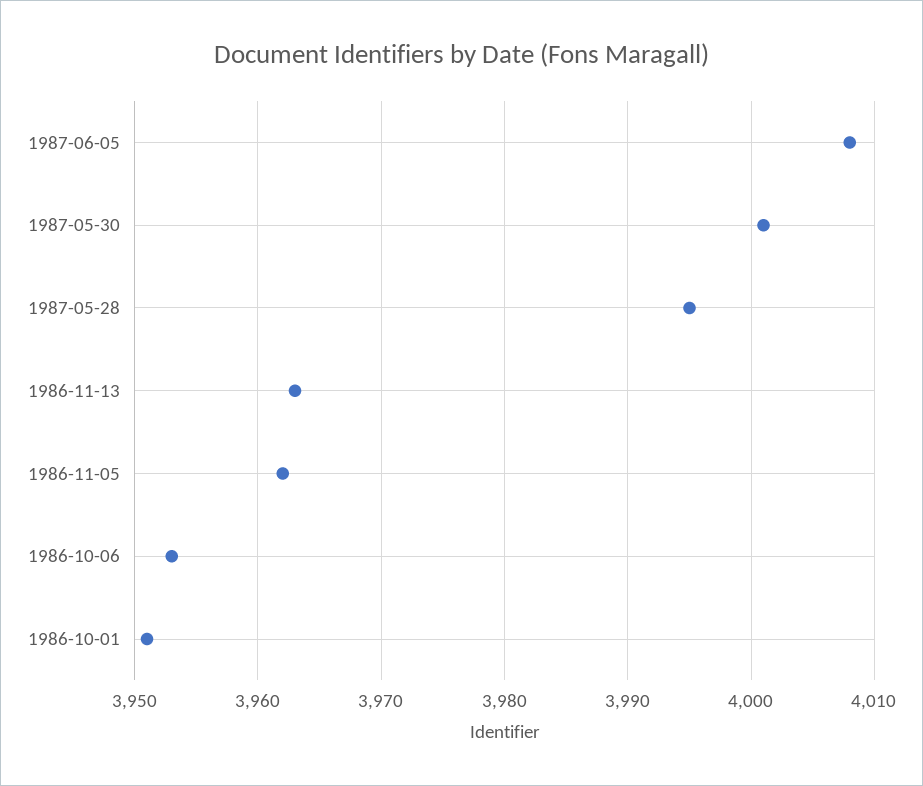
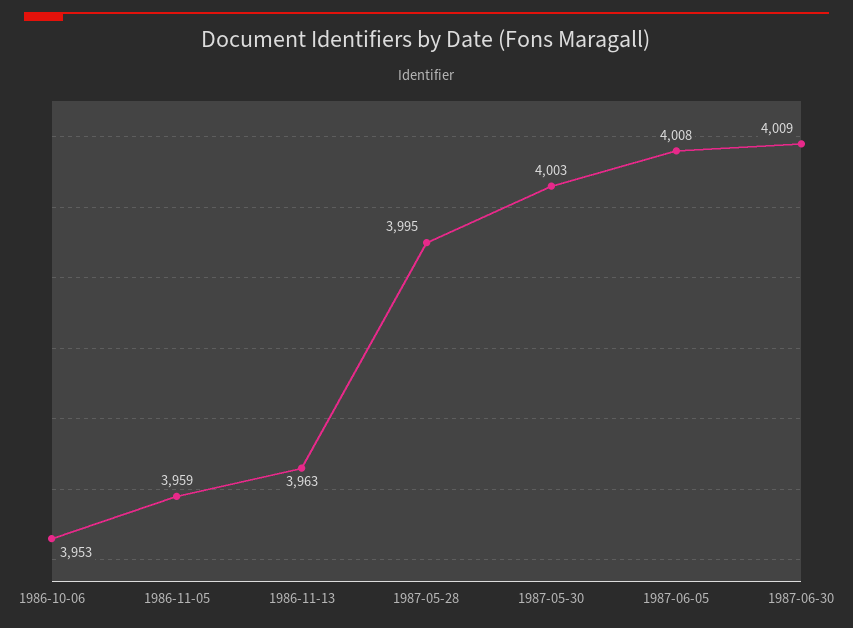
1987-05-30: 4001 -> 4003
1986-11-05: 3962 -> 3959
1986-10-01: 3951 -> none
1987-06-30: none -> 4009

